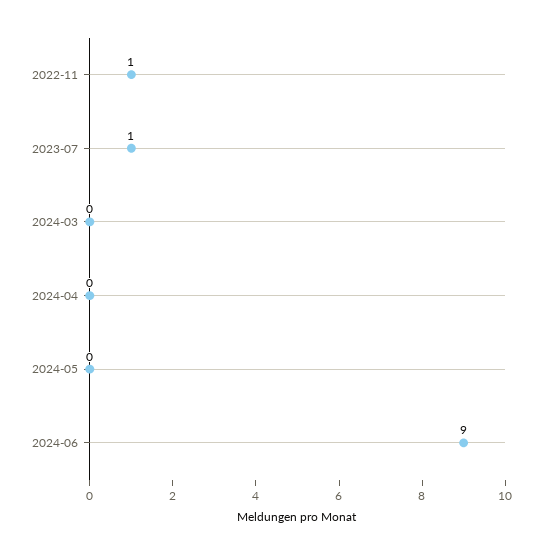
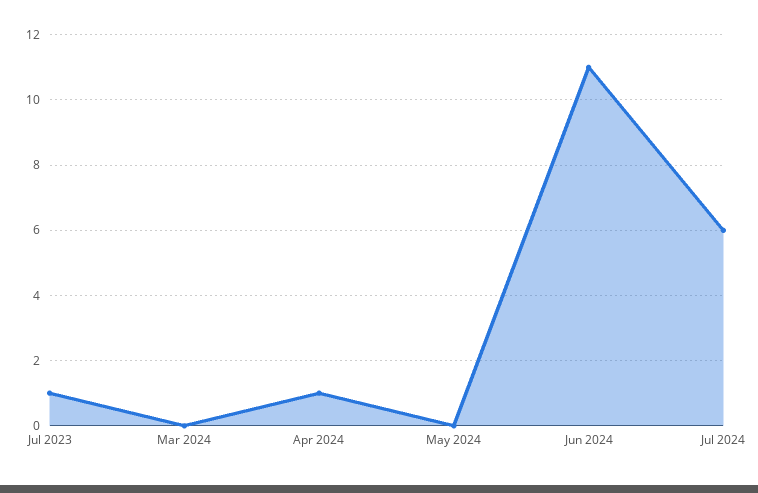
2022-11: 1 -> none
2024-04: 0 -> 1
2024-06: 9 -> 11
Jul 2024: none -> 6

